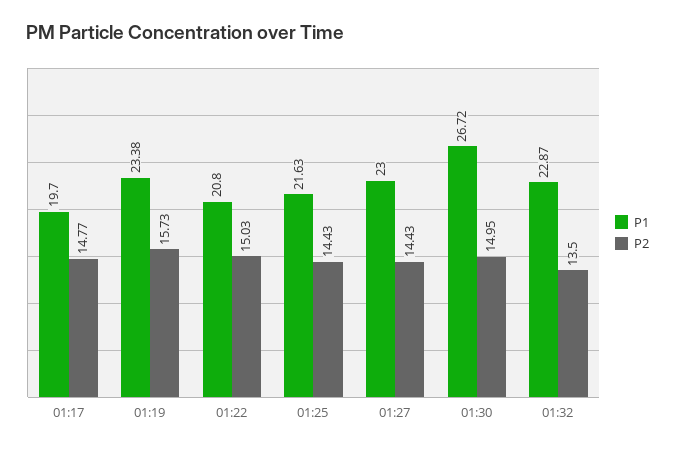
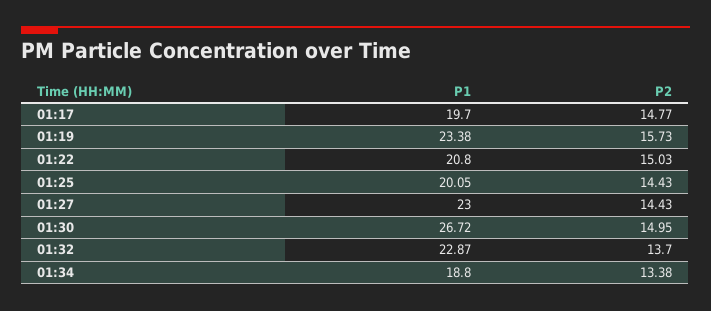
P1, 01:25: 21.63 -> 20.05
P2, 01:32: 13.5 -> 13.7
P1, 01:34: none -> 18.8
P2, 01:34: none -> 13.38

